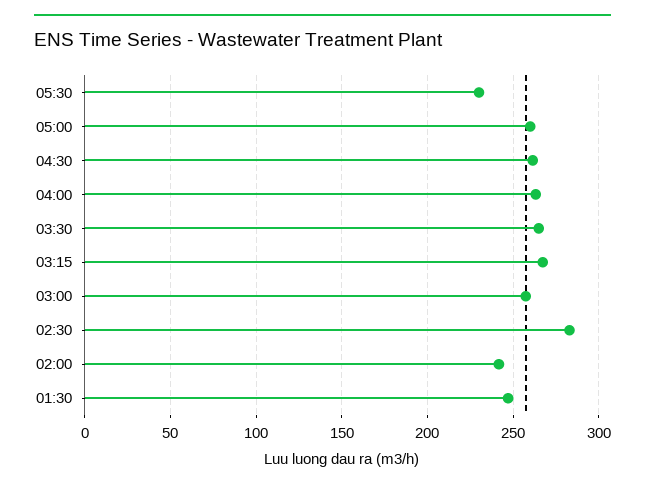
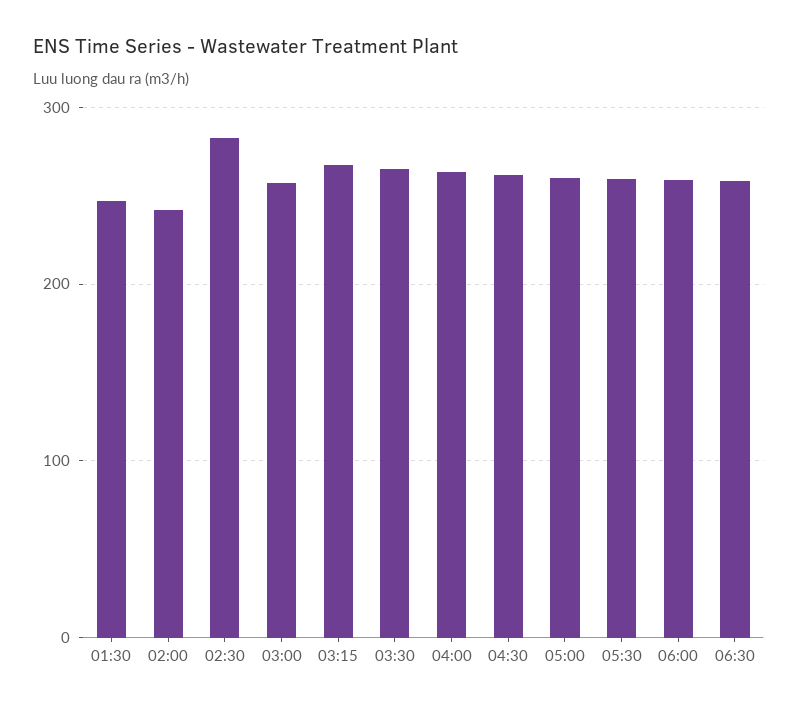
05:30: 230 -> 260
06:00: none -> 260
06:30: none -> 260

